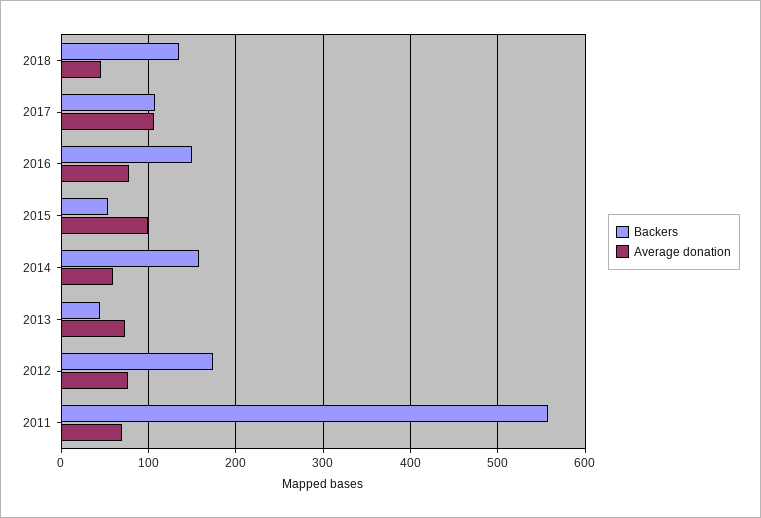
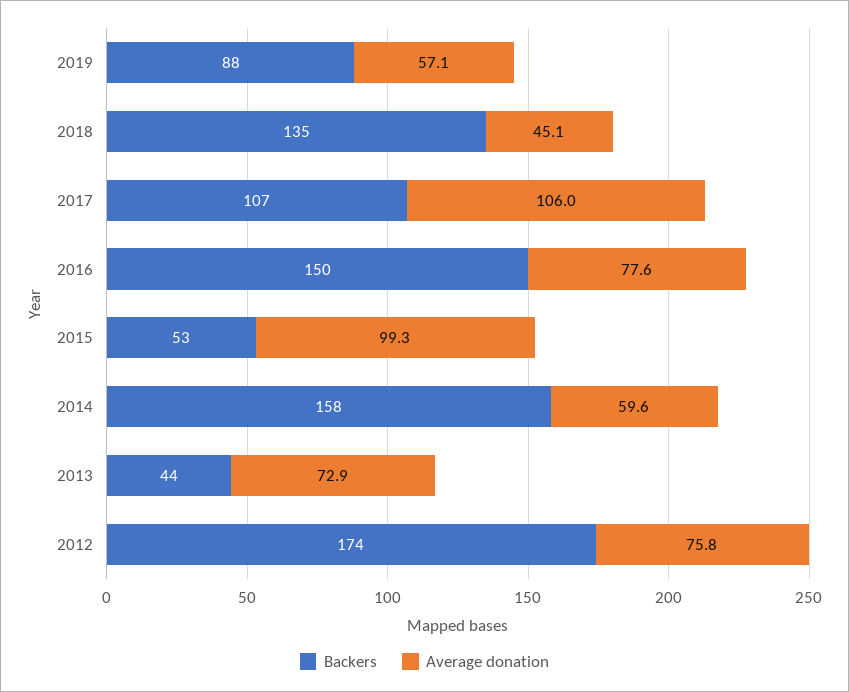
Backers, 2011: 560 -> none
Average donation, 2011: 70 -> none
Backers, 2019: none -> 88
Average donation, 2019: none -> 57.1

